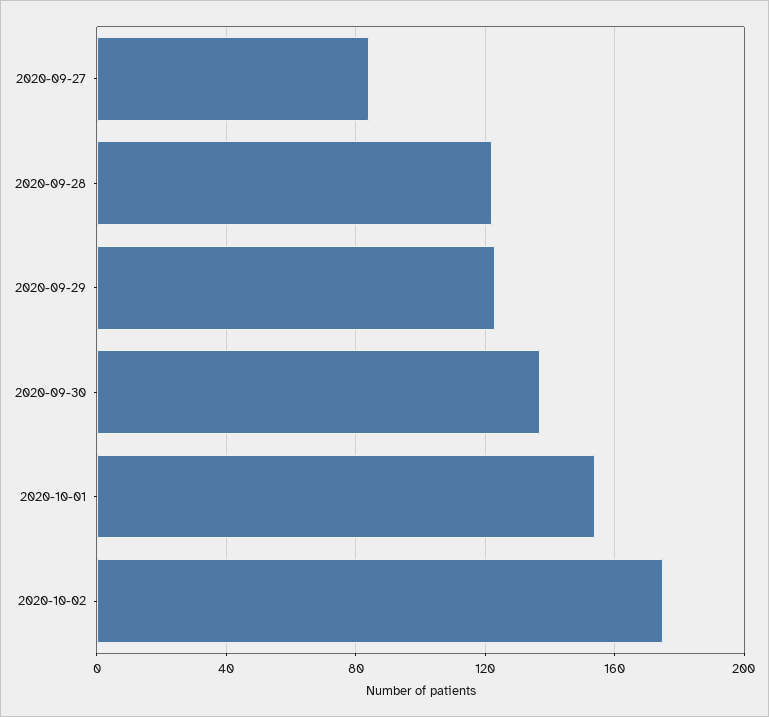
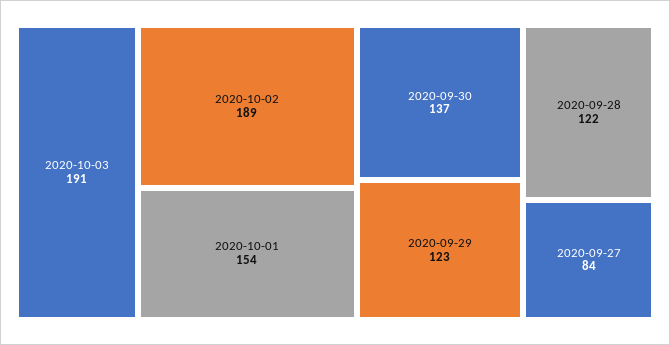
2020-10-02: 175 -> 189
2020-10-03: none -> 191

